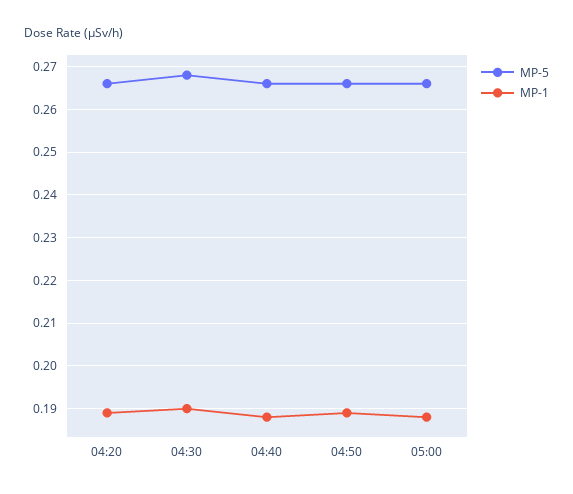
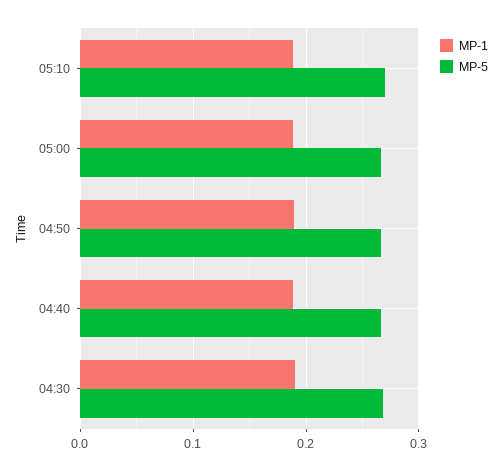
MP-5, 04:20: 0.265 -> none
MP-1, 04:20: 0.19 -> none
MP-1, 05:10: none -> 0.19
MP-5, 05:10: none -> 0.27

